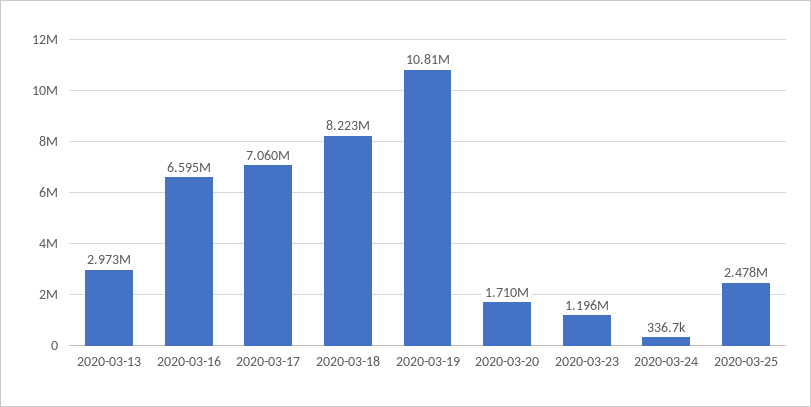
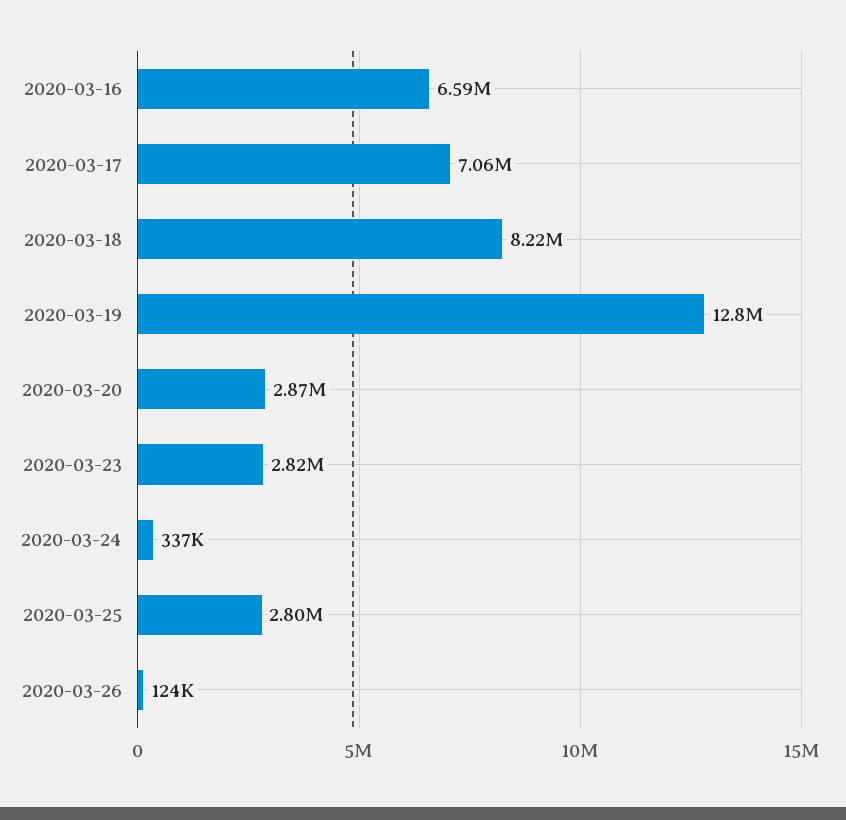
2020-03-13: 2973000 -> none
2020-03-19: 10810000 -> 12800000
2020-03-20: 1710000 -> 2870000
2020-03-23: 1196000 -> 2820000
2020-03-25: 2478000 -> 2800000
2020-03-26: none -> 124000

